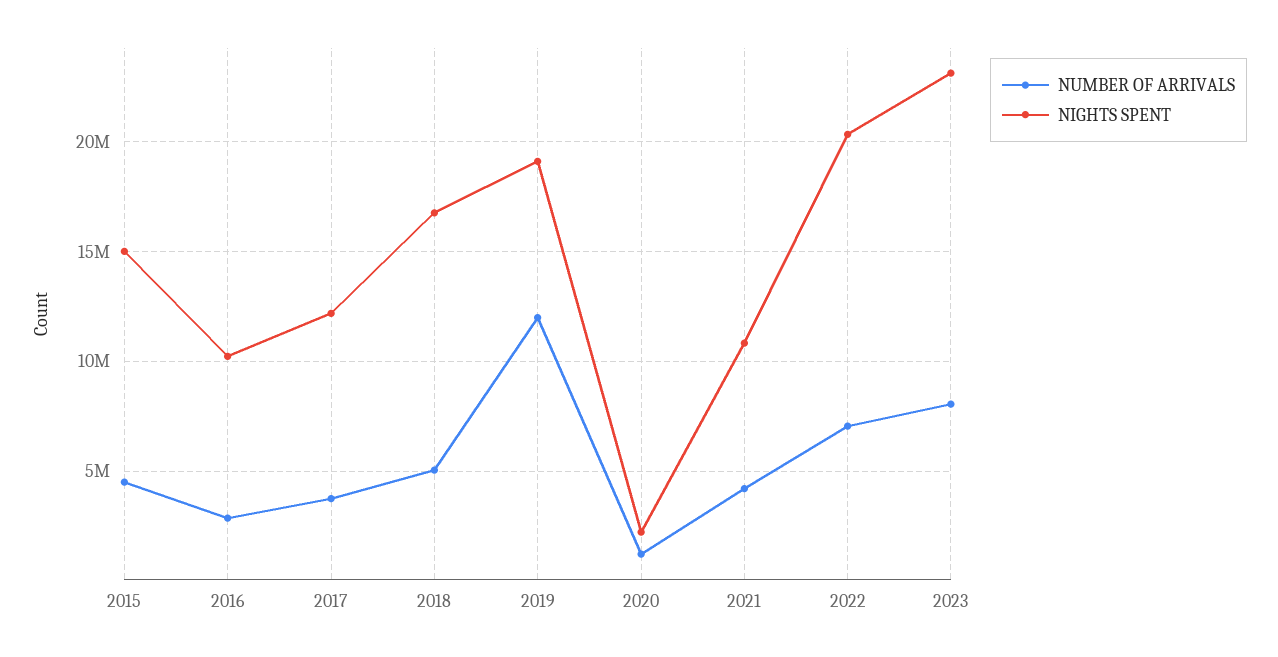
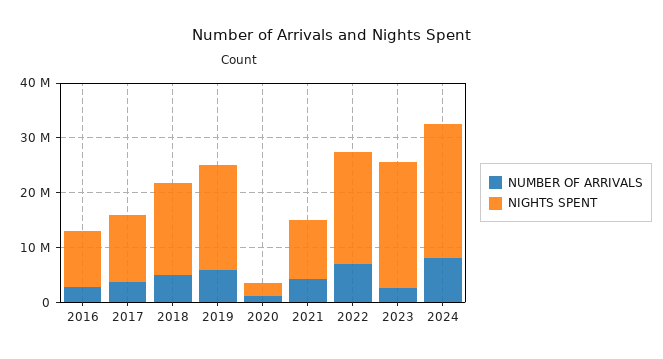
NUMBER OF ARRIVALS, 2015: 4500000 -> none
NIGHTS SPENT, 2015: 15000000 -> none
NUMBER OF ARRIVALS, 2019: 12000000 -> 6000000
NUMBER OF ARRIVALS, 2023: 8000000 -> 2000000
NUMBER OF ARRIVALS, 2024: none -> 8000000
NIGHTS SPENT, 2024: none -> 24000000

